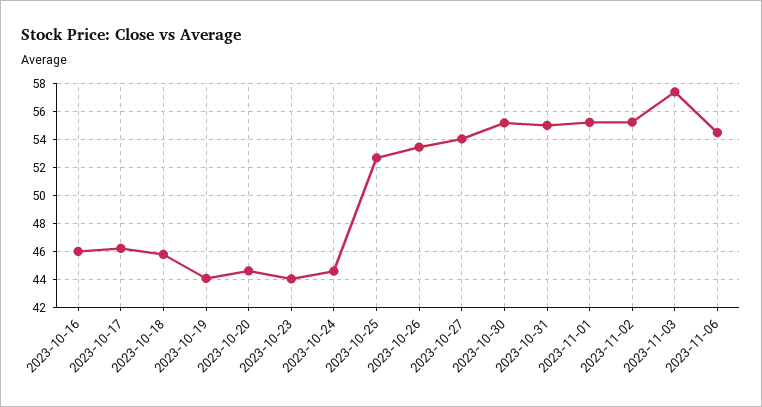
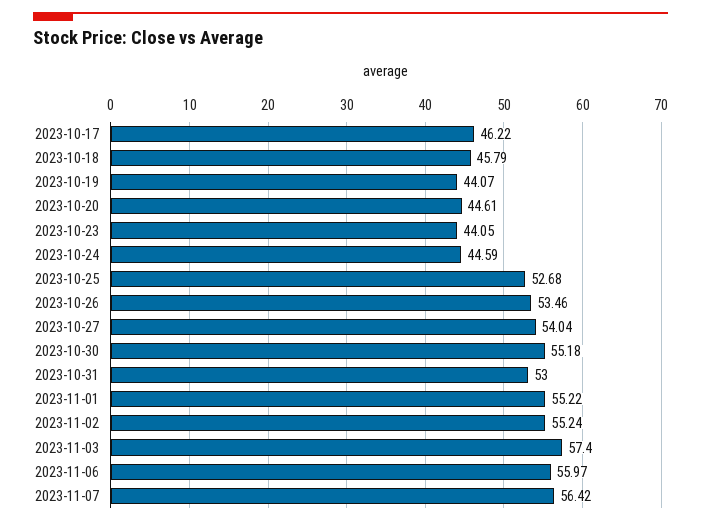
2023-10-16: 46 -> none
2023-10-31: 55 -> 53
2023-11-06: 54.5 -> 55.97
2023-11-07: none -> 56.42

